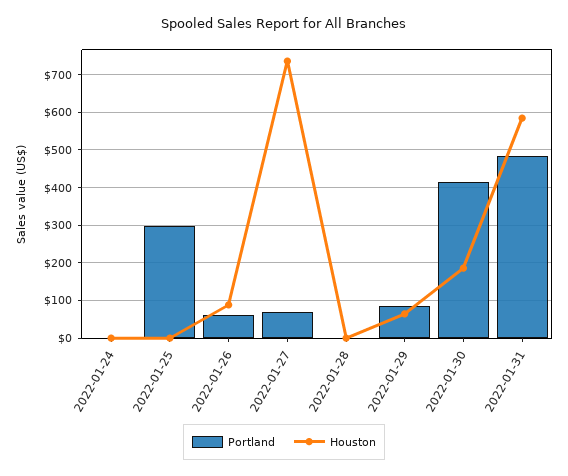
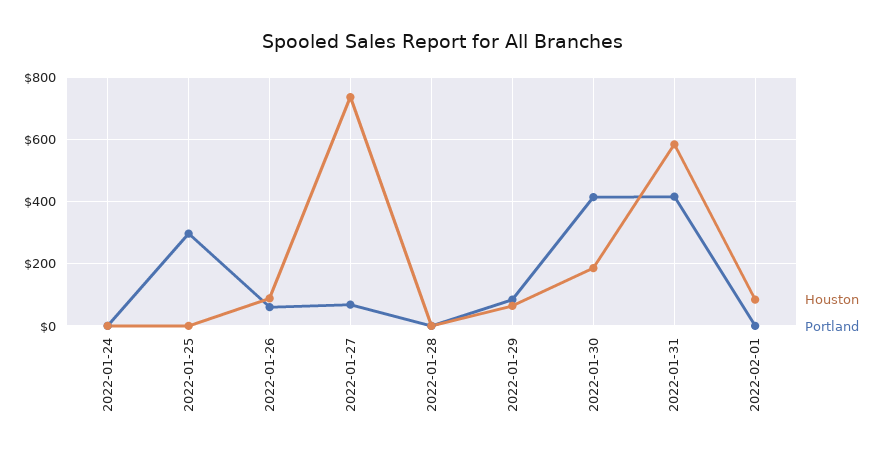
Portland, 2022-01-31: 480 -> 420
Houston, 2022-02-01: none -> 80
Portland, 2022-02-01: none -> 0

